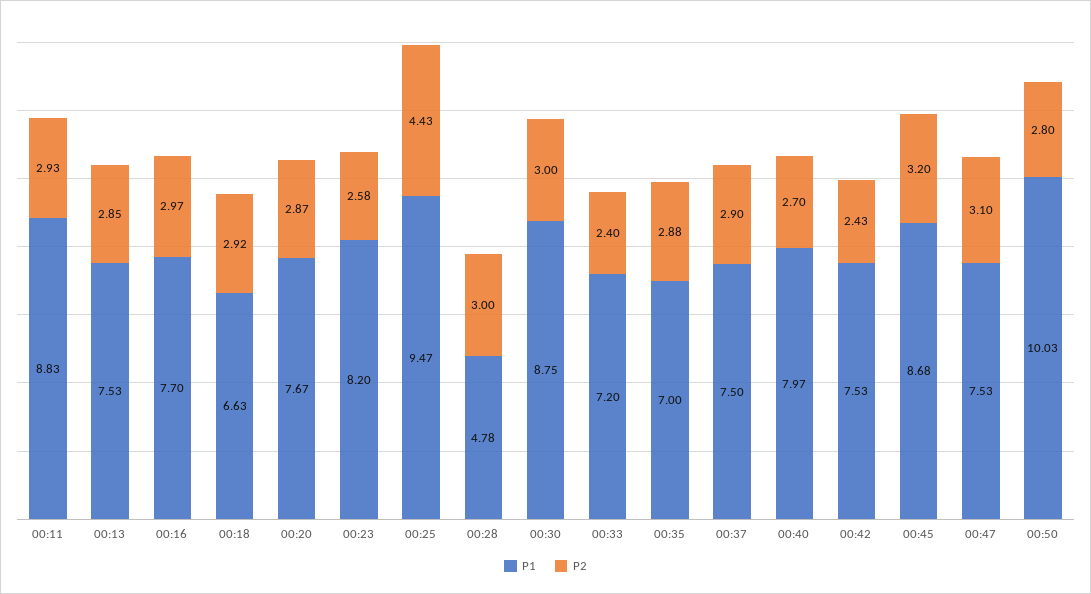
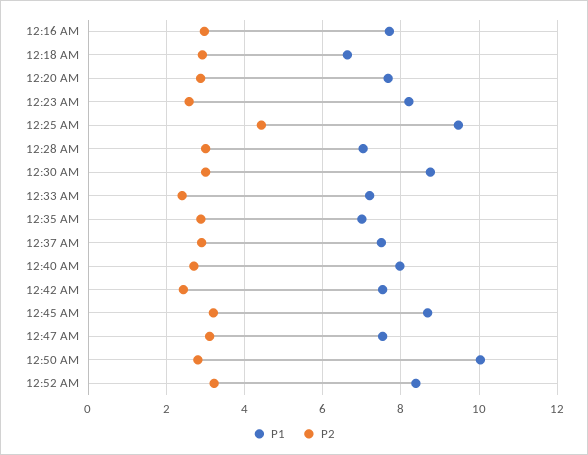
P1, 00:11: 8.83 -> none
P2, 00:11: 2.93 -> none
P1, 00:13: 7.53 -> none
P2, 00:13: 2.85 -> none
P1, 00:28: 4.78 -> 7
P1, 12:52 AM: none -> 8.4
P2, 12:52 AM: none -> 3.2

